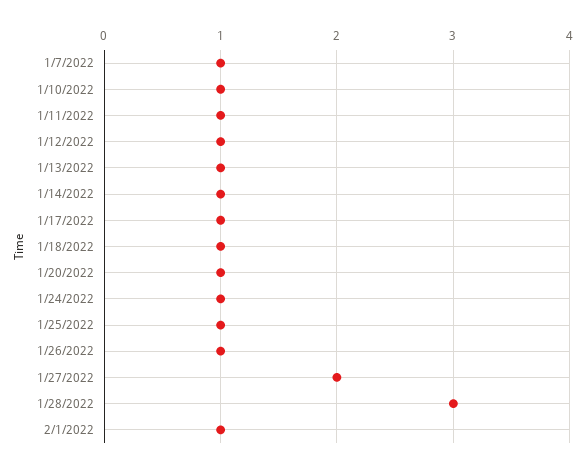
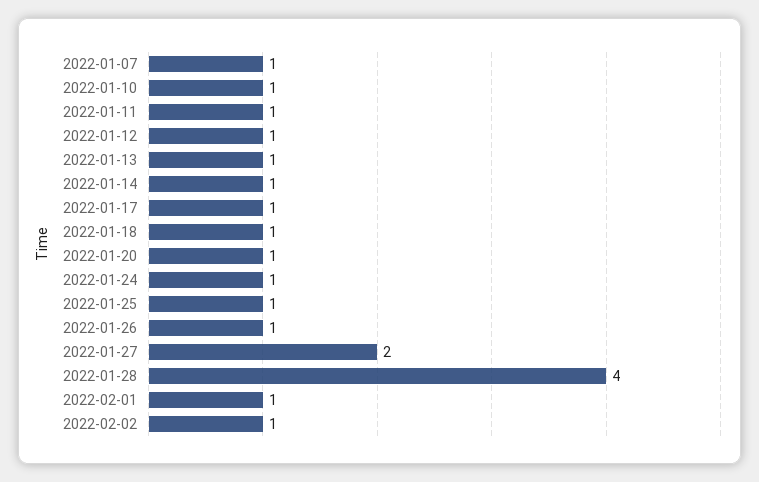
1/28/2022: 3 -> 4
2022-02-02: none -> 1

